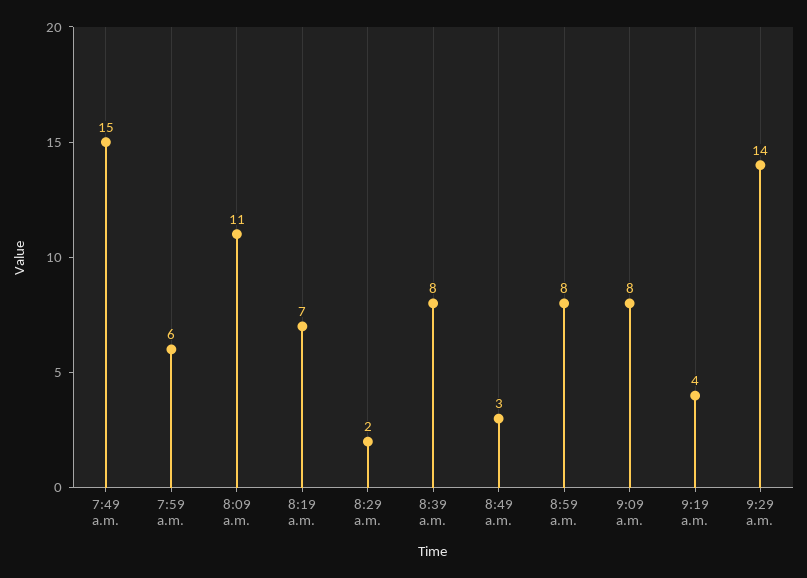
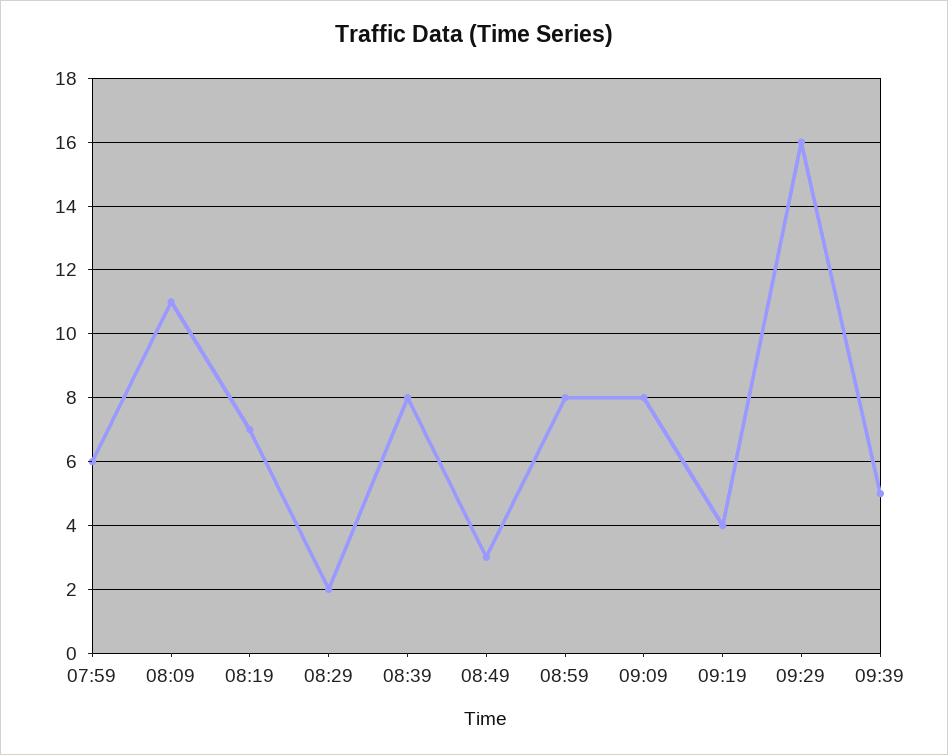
7:49 a.m.: 15 -> none
9:29 a.m.: 14 -> 16
09:39: none -> 5

